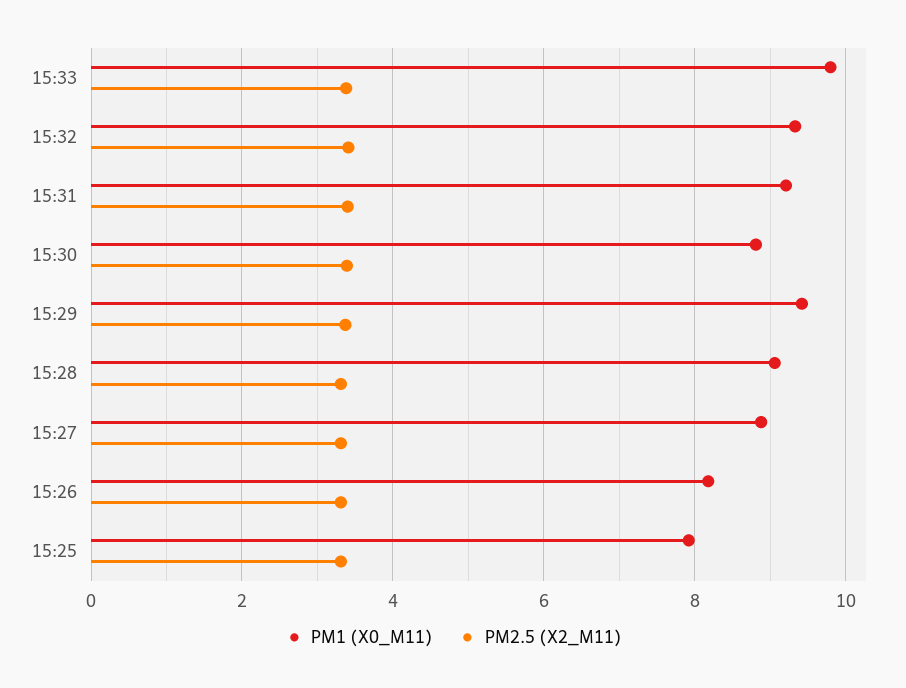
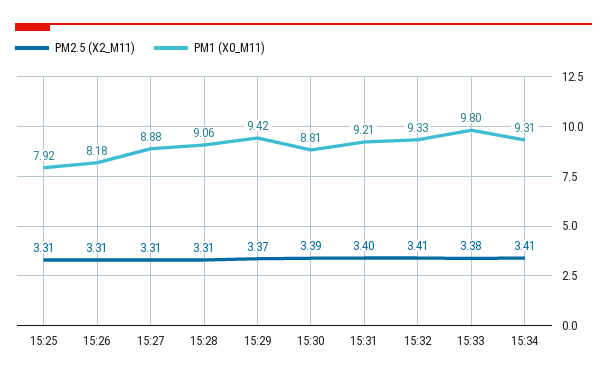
PM2.5 (X2_M11), 15:34: none -> 3.41
PM1 (X0_M11), 15:34: none -> 9.31

